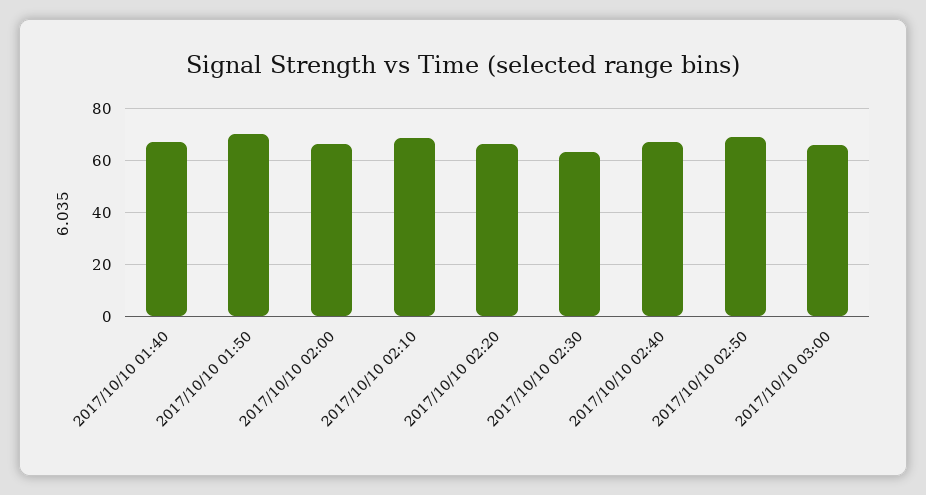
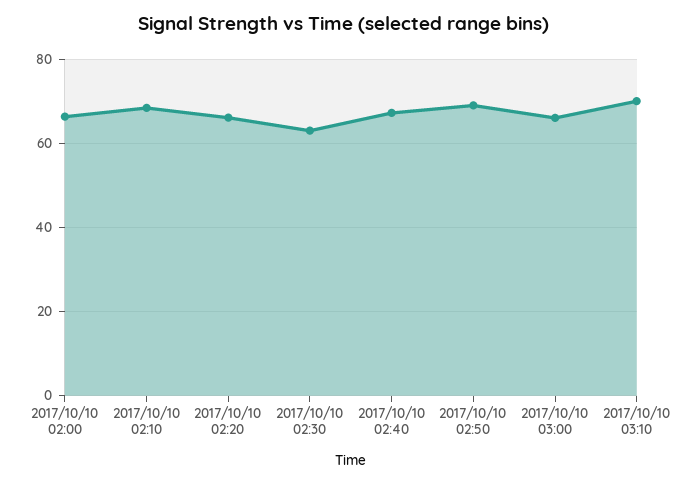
2017/10/10 01:40: 67.5 -> none
2017/10/10 01:50: 70 -> none
2017/10/10 03:10: none -> 70

